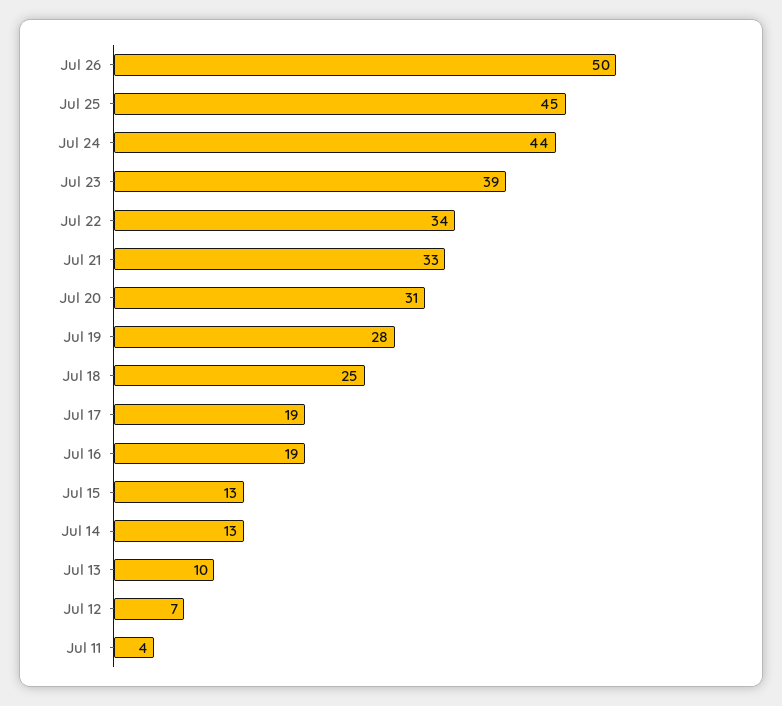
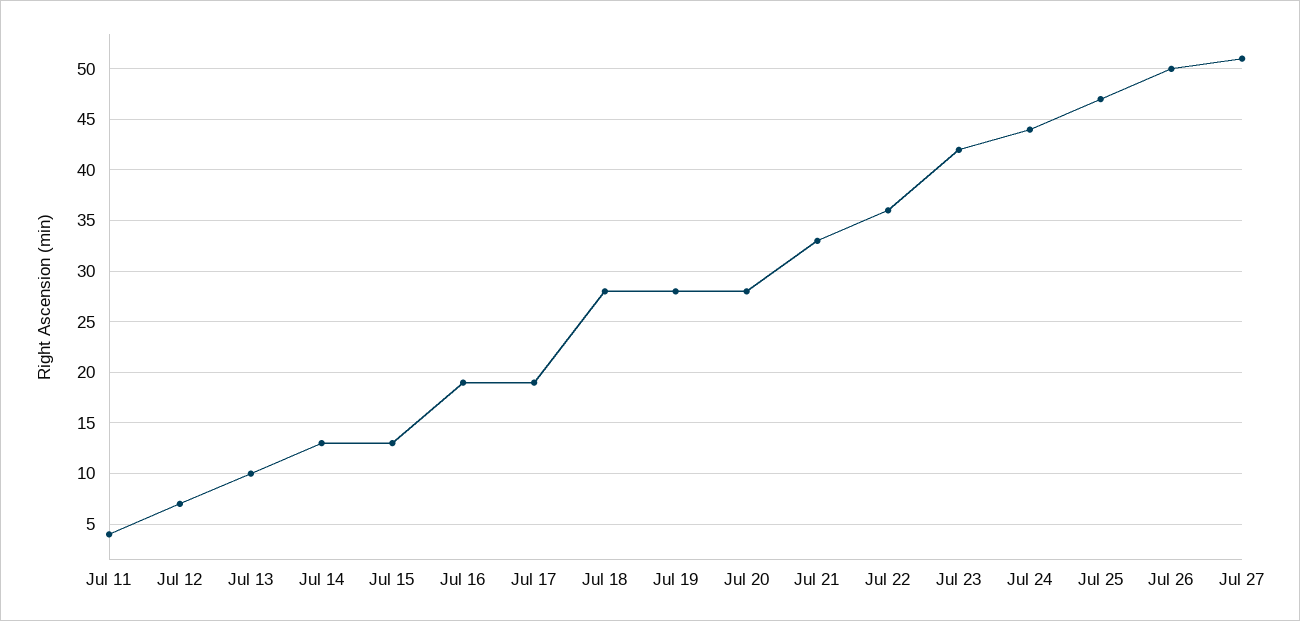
Jul 25: 45 -> 47
Jul 23: 39 -> 42
Jul 22: 34 -> 36
Jul 20: 31 -> 28
Jul 18: 25 -> 28
Jul 27: none -> 51

